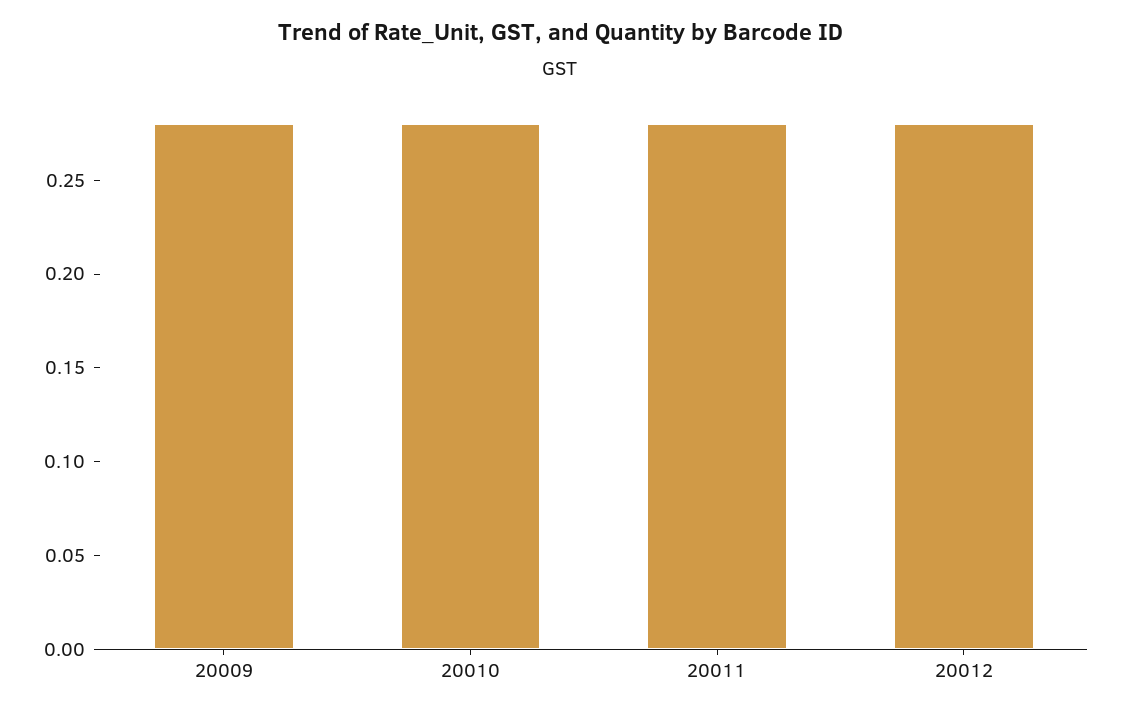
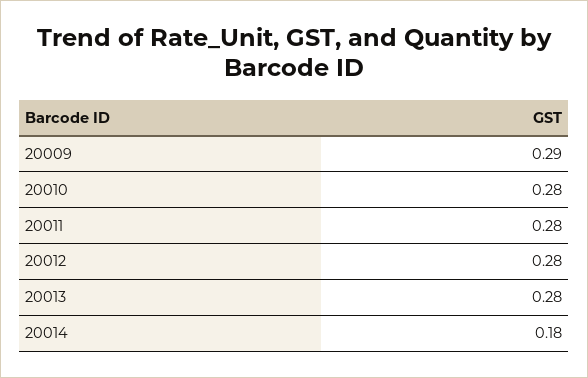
20009: 0.28 -> 0.29
20013: none -> 0.28
20014: none -> 0.18

